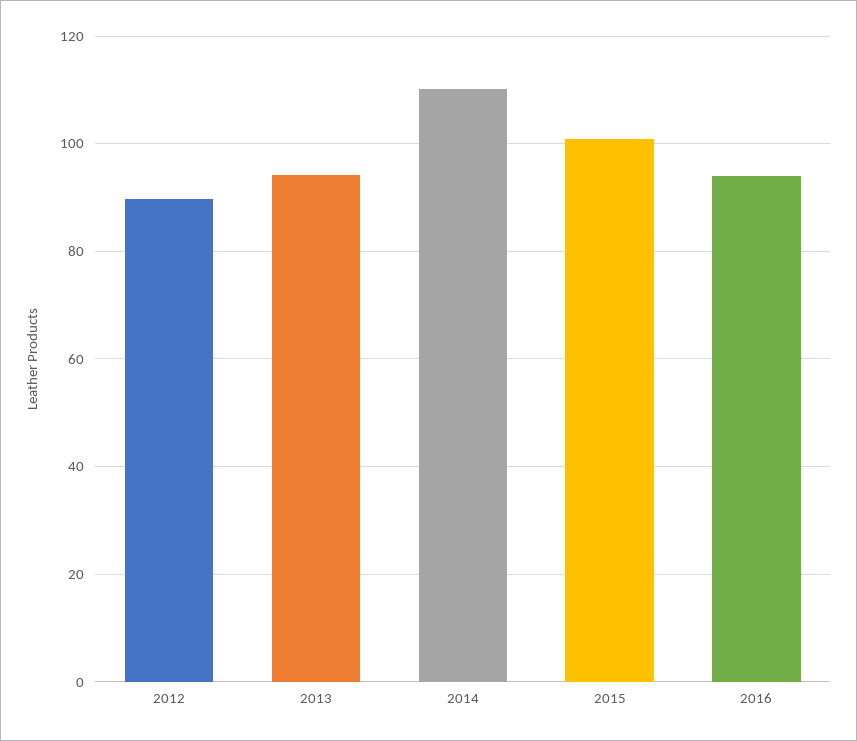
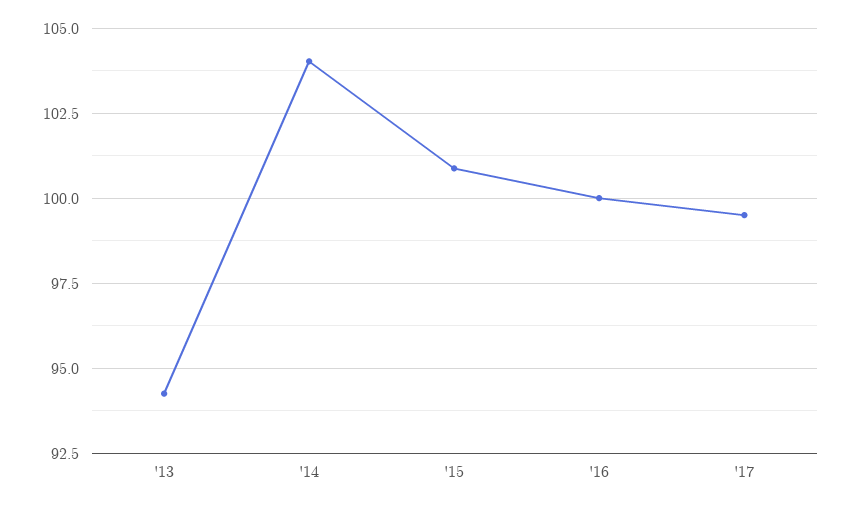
2012: 90 -> none
2014: 110 -> 104
2016: 94 -> 100
'17: none -> 99.5

